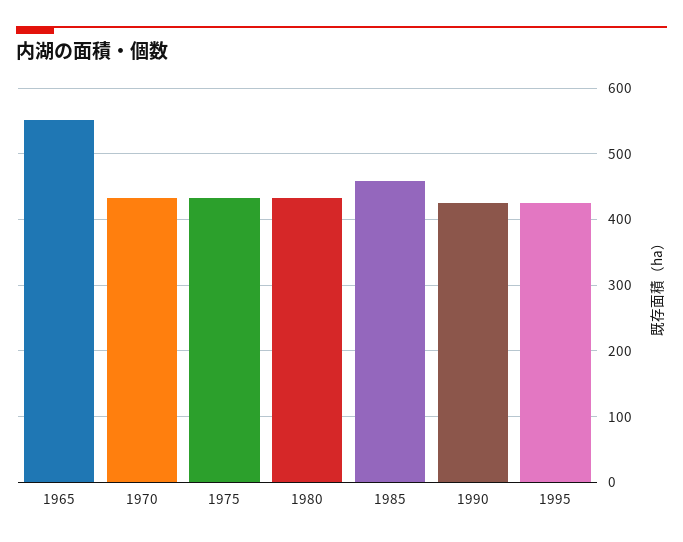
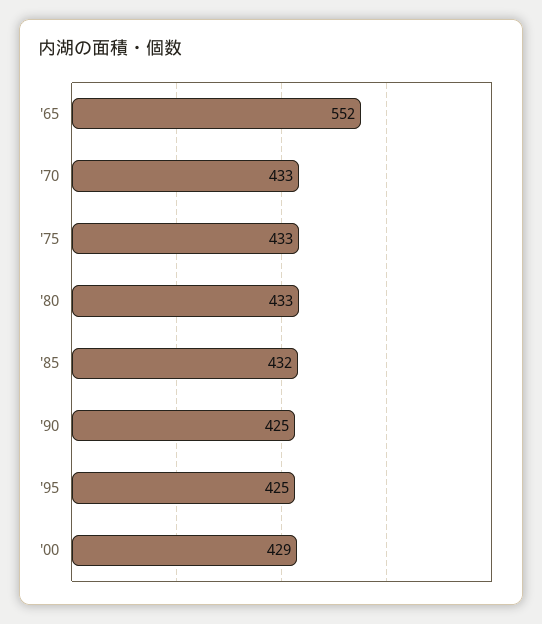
1985: 460 -> 432
'00: none -> 429

